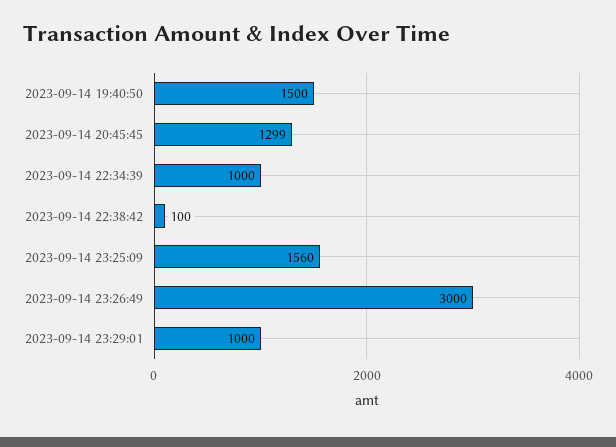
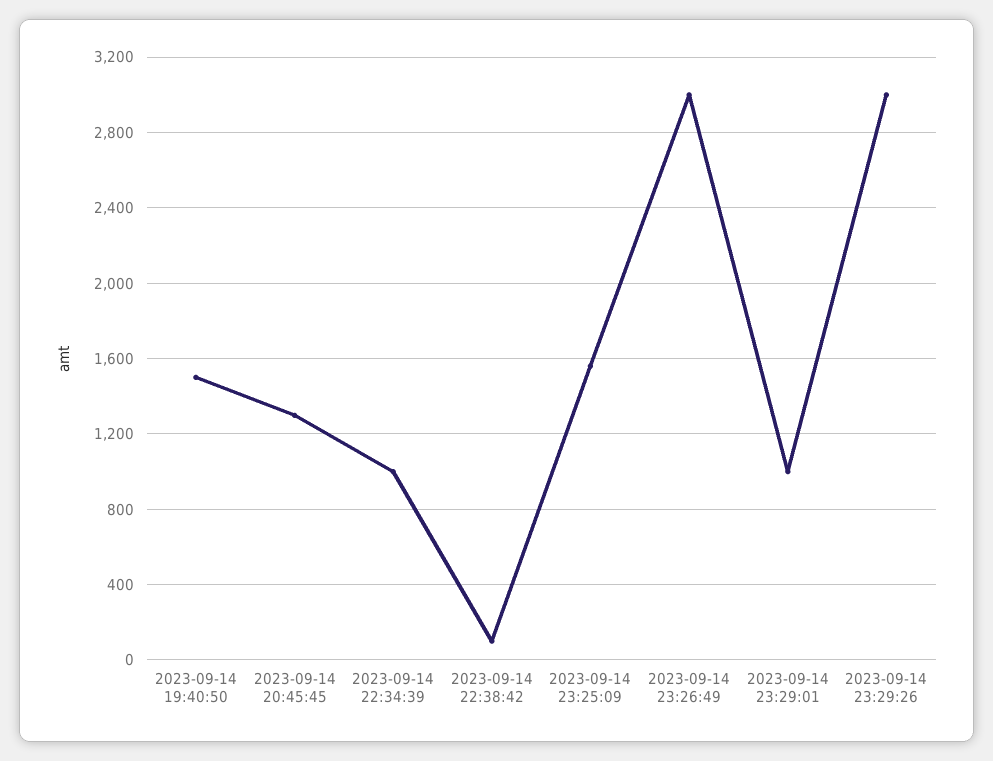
2023-09-14 23:29:26: none -> 3000

